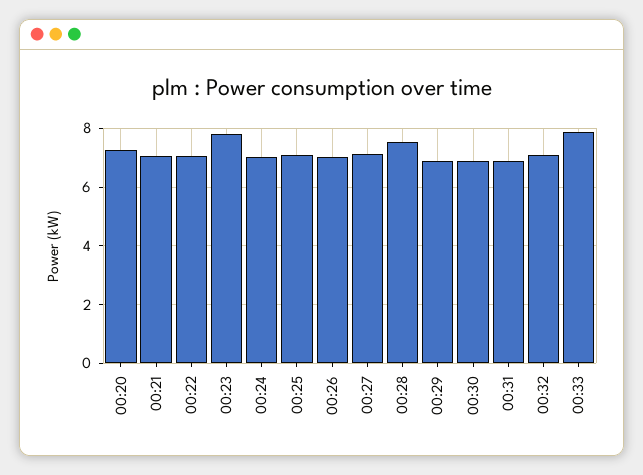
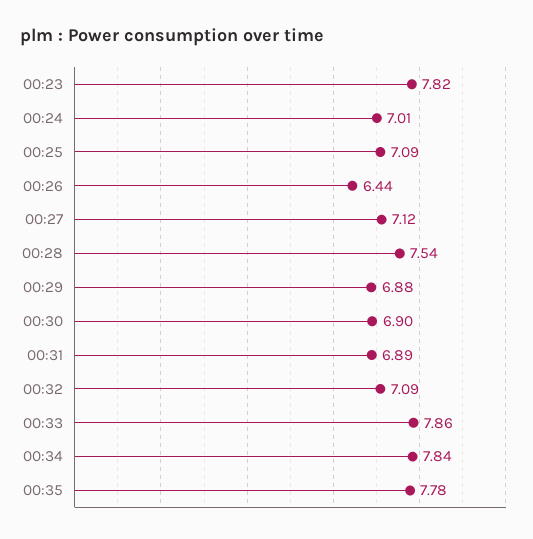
00:20: 7.25 -> none
00:21: 7 -> none
00:22: 7 -> none
00:26: 7 -> 6.44
00:34: none -> 7.84
00:35: none -> 7.78

